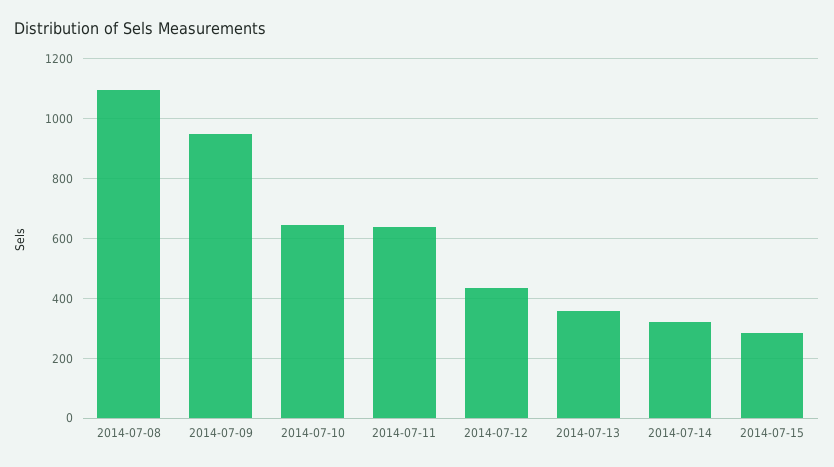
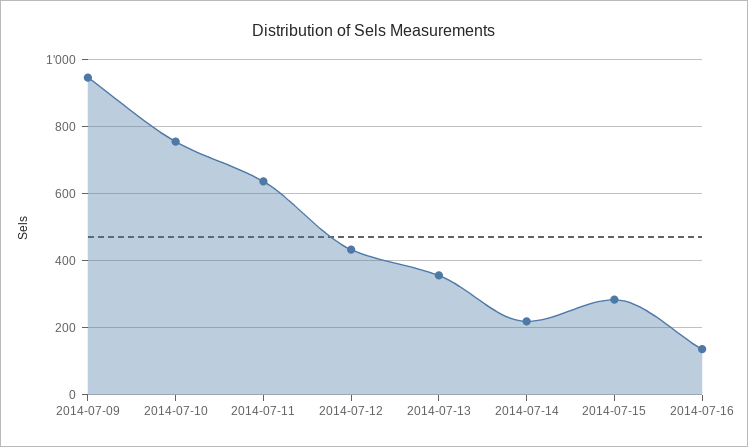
2014-07-08: 1100 -> none
2014-07-10: 650 -> 760
2014-07-14: 325 -> 220
2014-07-16: none -> 140

